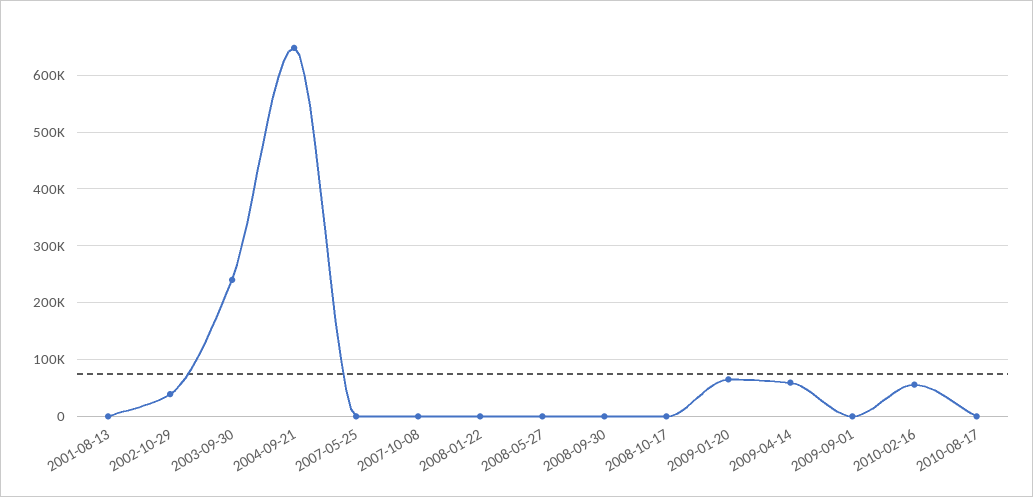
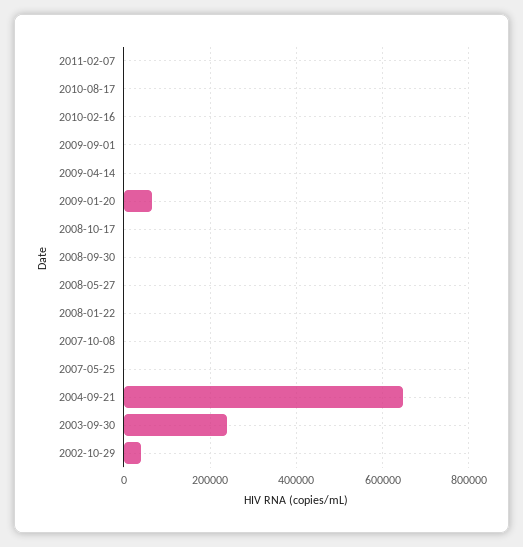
2001-08-13: 0 -> none
2009-04-14: 60000 -> 0
2010-02-16: 60000 -> 0
2011-02-07: none -> 0

